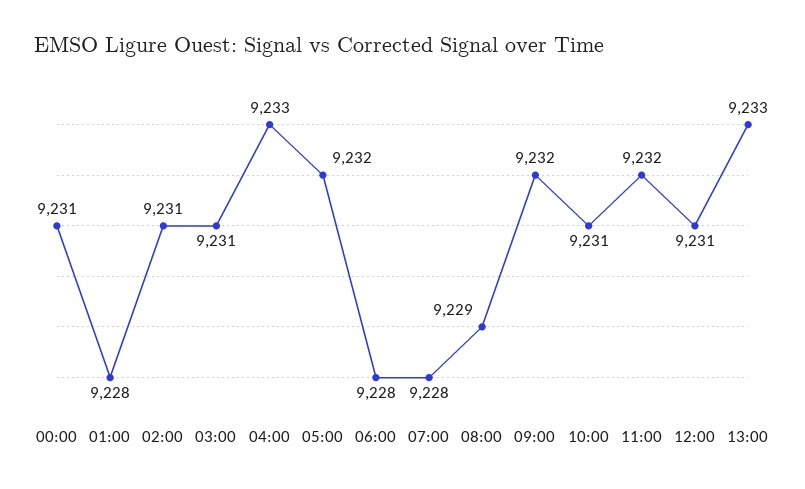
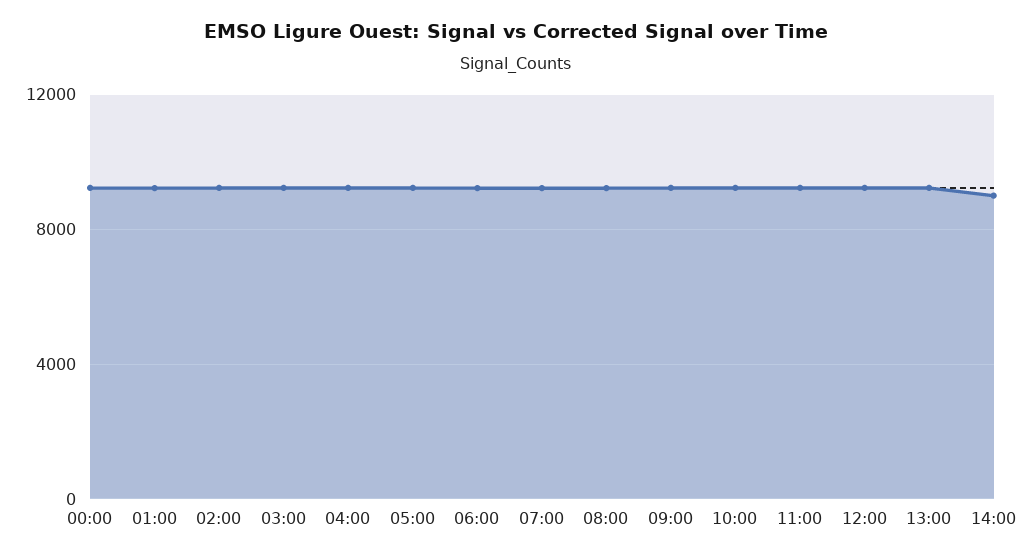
14:00: none -> 9000

